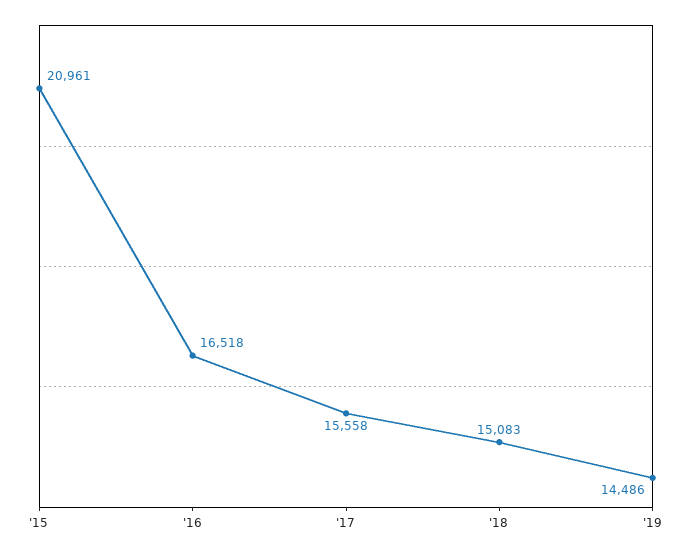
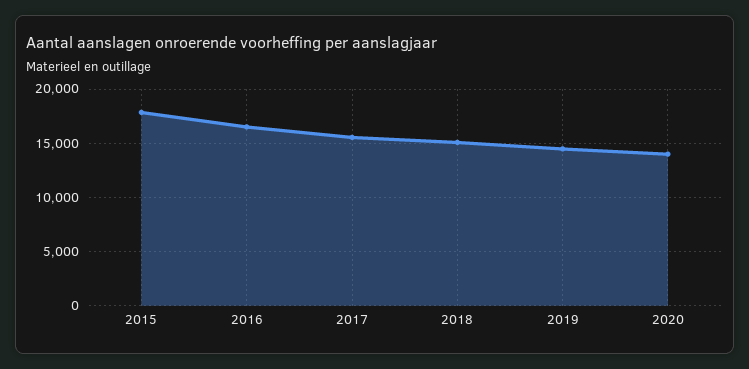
'15: 20961 -> 18000
2020: none -> 14000

